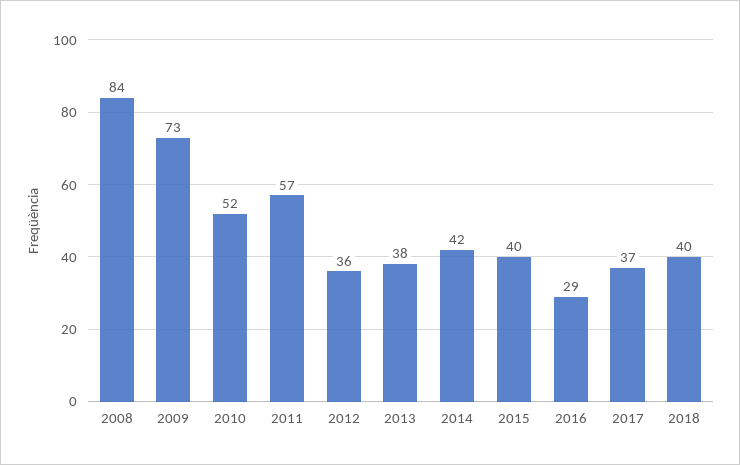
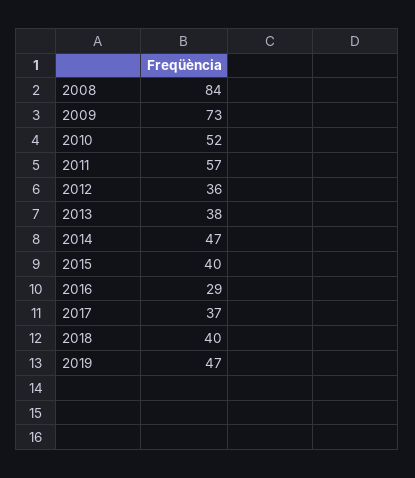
2014: 42 -> 47
2019: none -> 47

